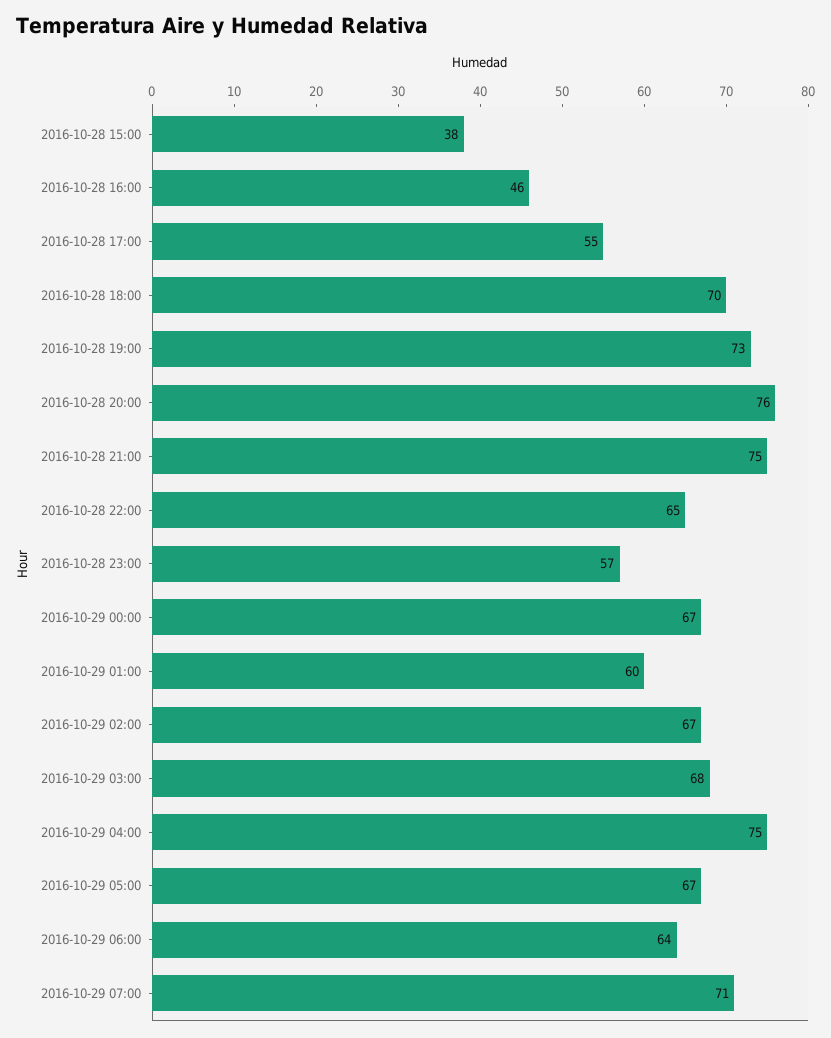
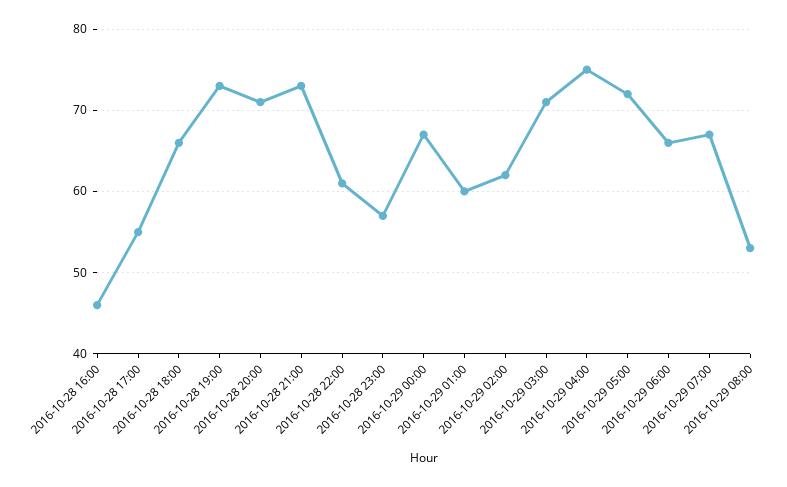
2016-10-28 15:00: 38 -> none
2016-10-28 18:00: 70 -> 66
2016-10-28 20:00: 76 -> 71
2016-10-28 21:00: 75 -> 73
2016-10-28 22:00: 65 -> 61
2016-10-29 02:00: 67 -> 62
2016-10-29 03:00: 68 -> 71
2016-10-29 05:00: 67 -> 72
2016-10-29 06:00: 64 -> 66
2016-10-29 07:00: 71 -> 67
2016-10-29 08:00: none -> 53

